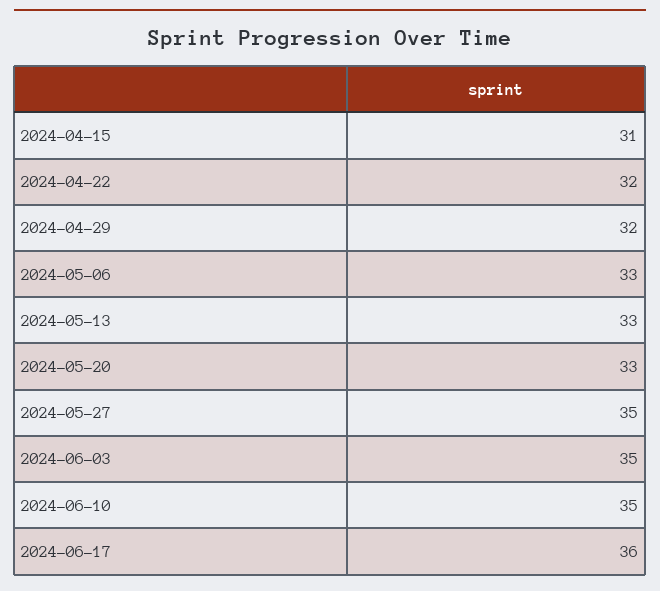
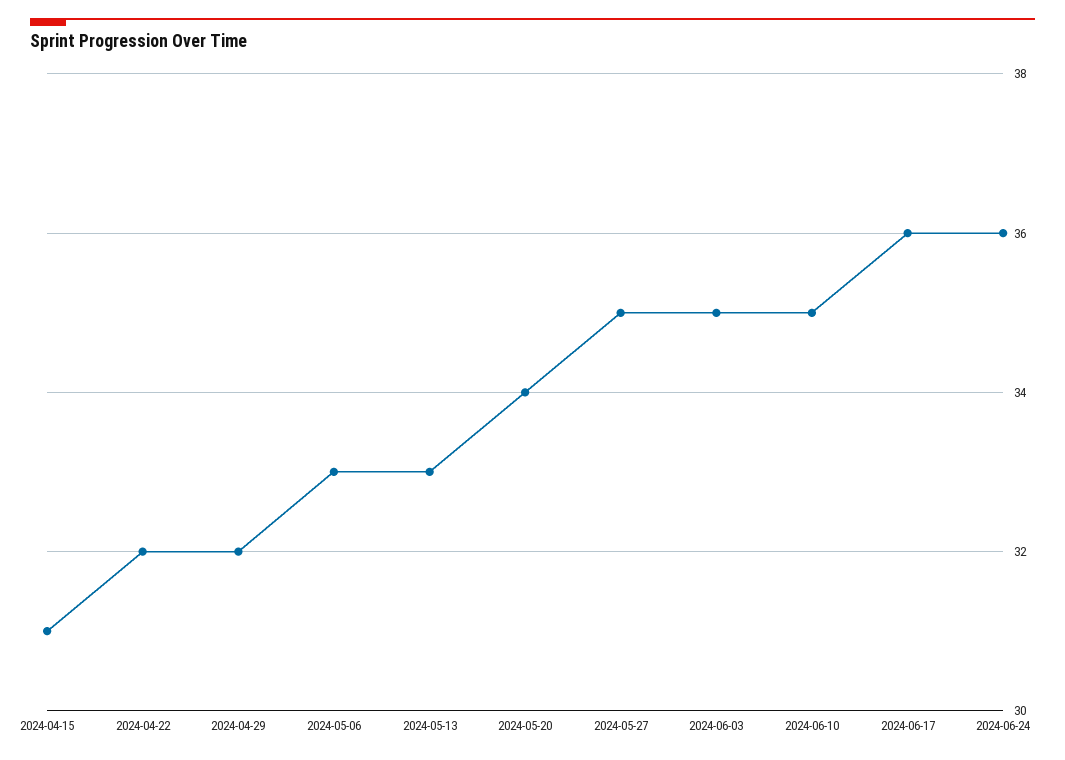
2024-05-20: 33 -> 34
2024-06-24: none -> 36

